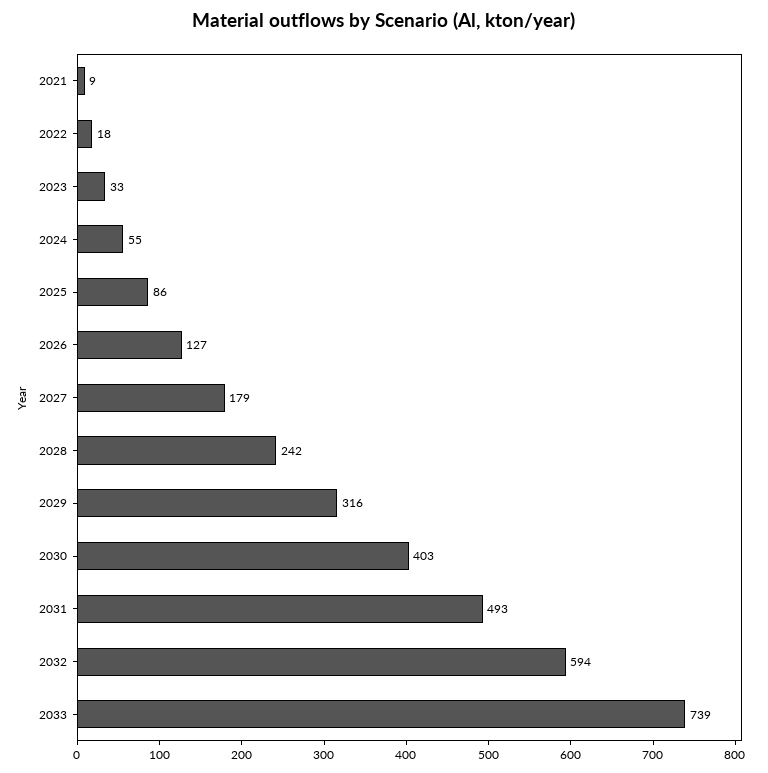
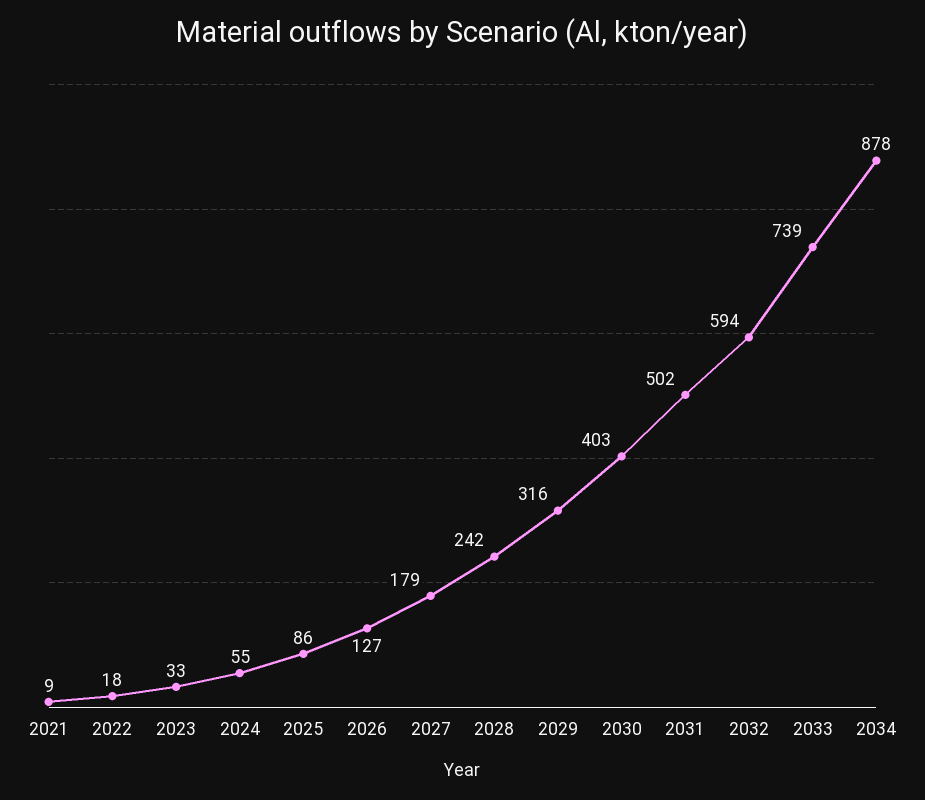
2031: 493 -> 502
2034: none -> 878

